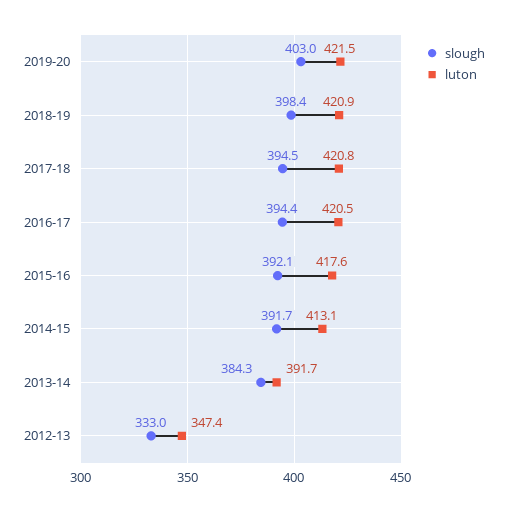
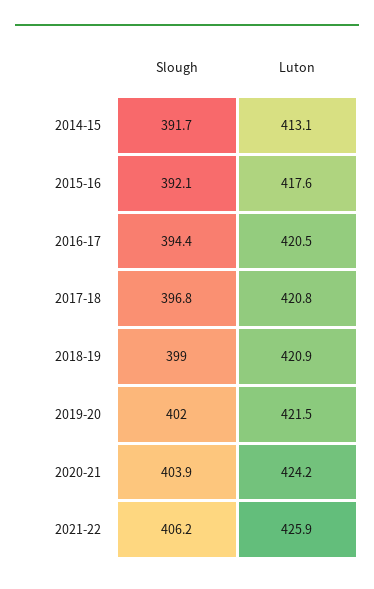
slough, 2019-20: 403 -> 402
slough, 2018-19: 398.4 -> 399
slough, 2017-18: 394.5 -> 396.8
slough, 2013-14: 384.3 -> none
luton, 2013-14: 391.7 -> none
slough, 2012-13: 333 -> none
luton, 2012-13: 347.4 -> none
slough, 2020-21: none -> 403.9
luton, 2020-21: none -> 424.2
slough, 2021-22: none -> 406.2
luton, 2021-22: none -> 425.9

